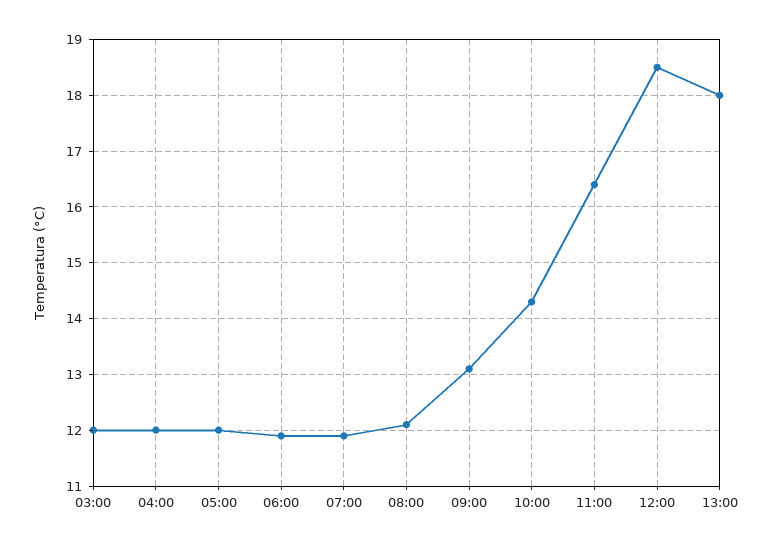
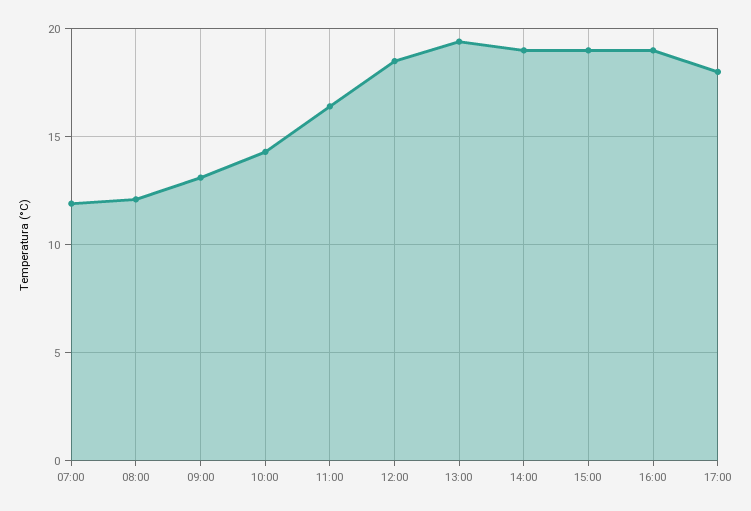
03:00: 12 -> none
04:00: 12 -> none
05:00: 12 -> none
06:00: 12 -> none
13:00: 18 -> 19.5
14:00: none -> 19
15:00: none -> 19
16:00: none -> 19
17:00: none -> 18

